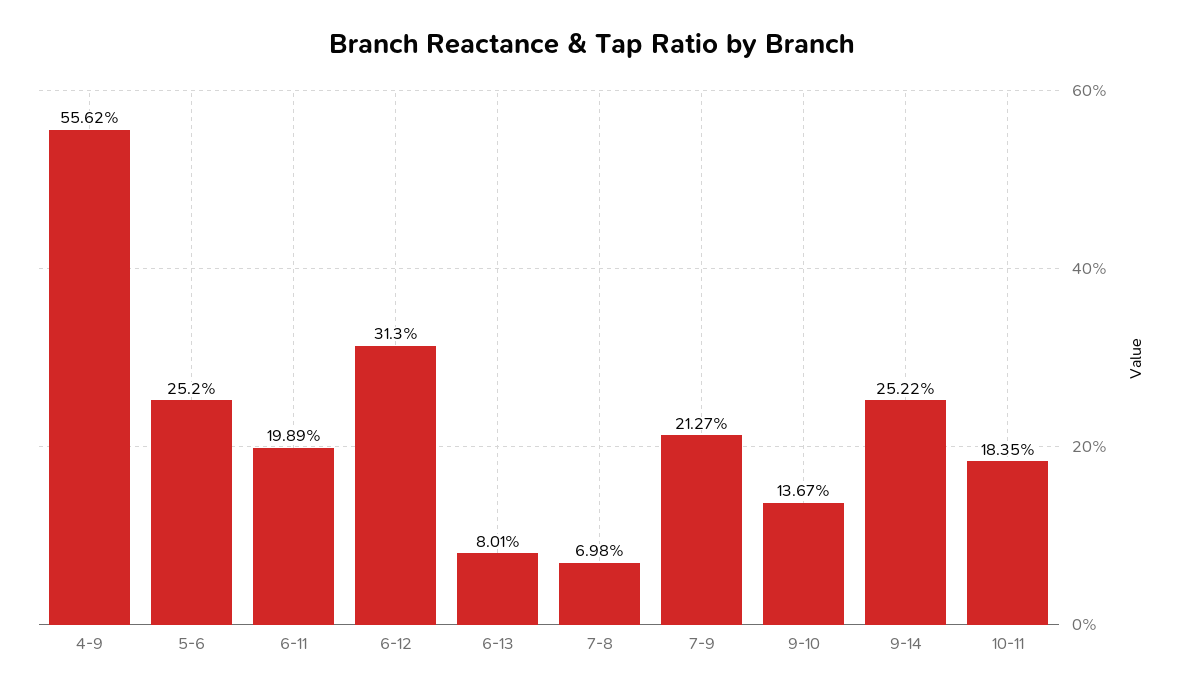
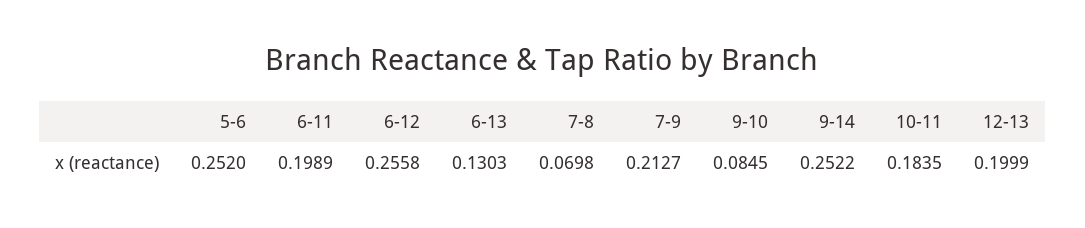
4-9: 0.5562 -> none
6-12: 0.313 -> 0.2558
6-13: 0.0801 -> 0.1303
9-10: 0.1367 -> 0.0845
12-13: none -> 0.1999

